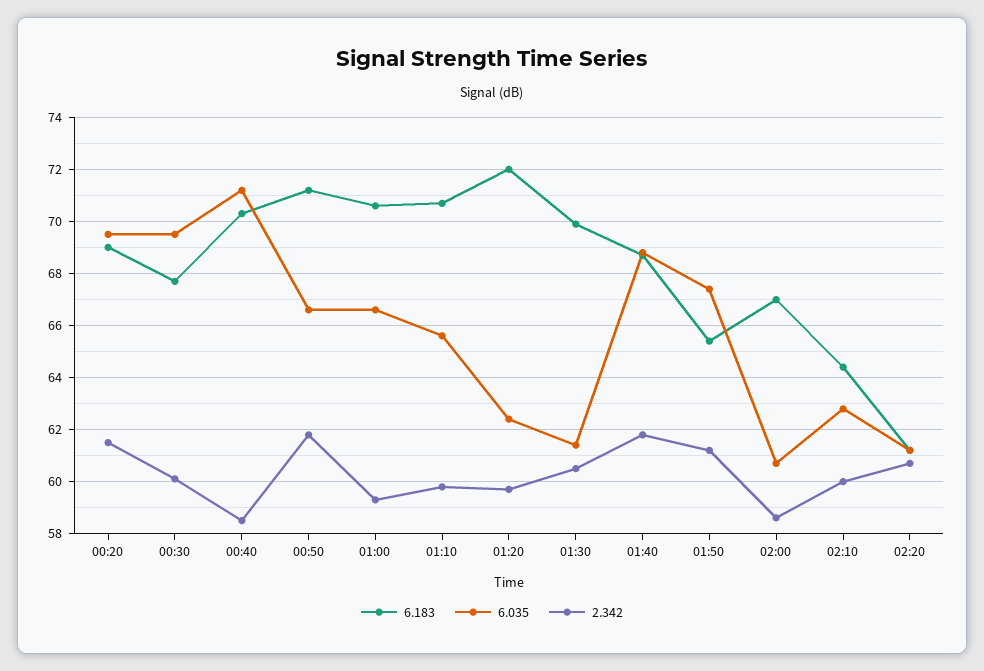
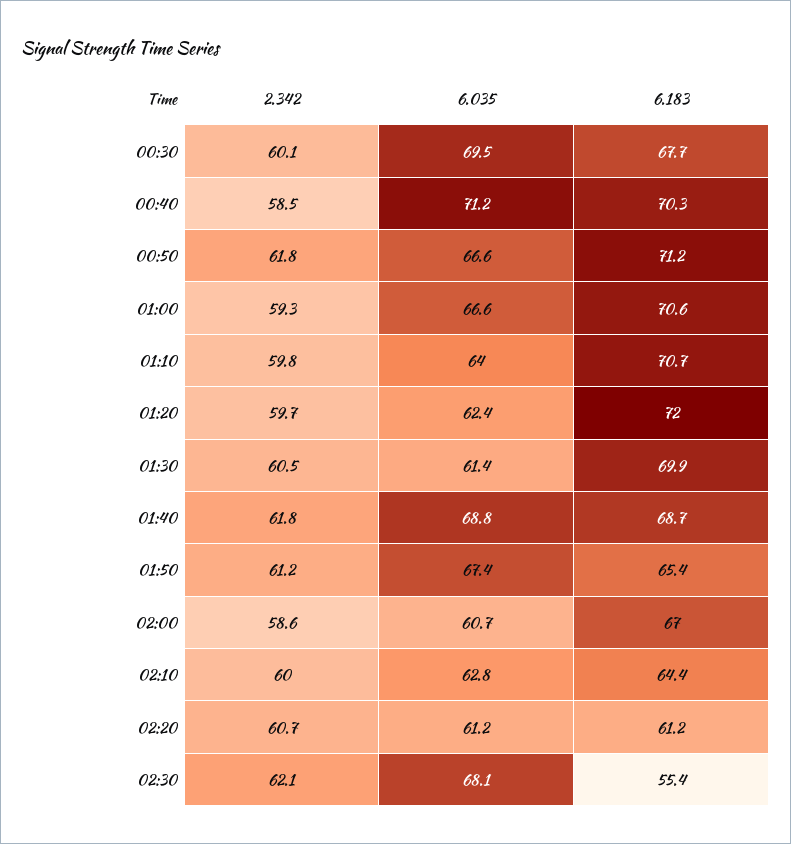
6.183, 00:20: 69 -> none
6.035, 00:20: 69.5 -> none
2.342, 00:20: 61.5 -> none
6.035, 01:10: 65.5 -> 64
2.342, 02:30: none -> 62.1
6.035, 02:30: none -> 68.1
6.183, 02:30: none -> 55.4

